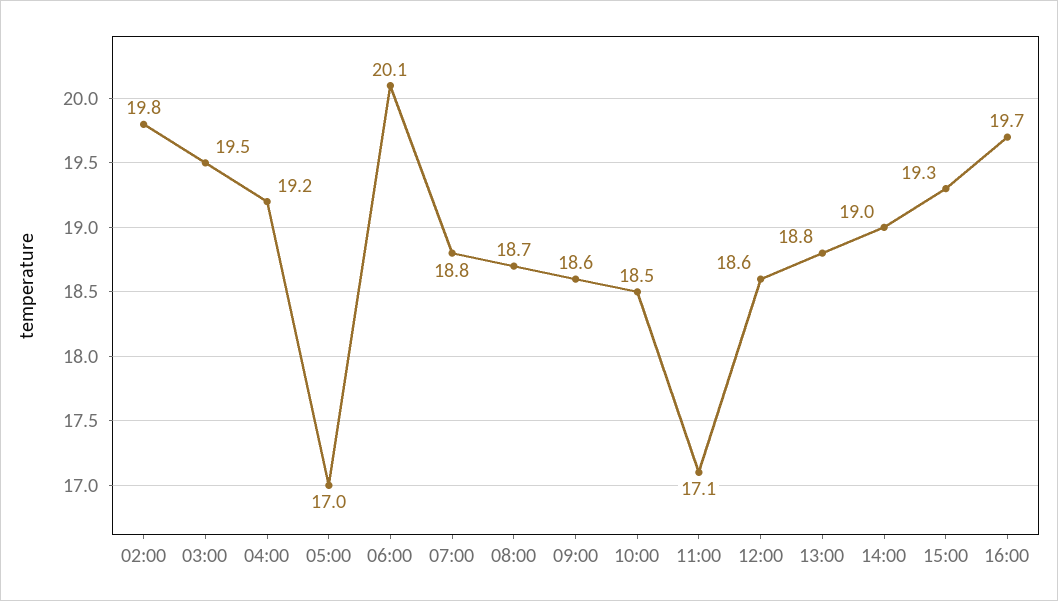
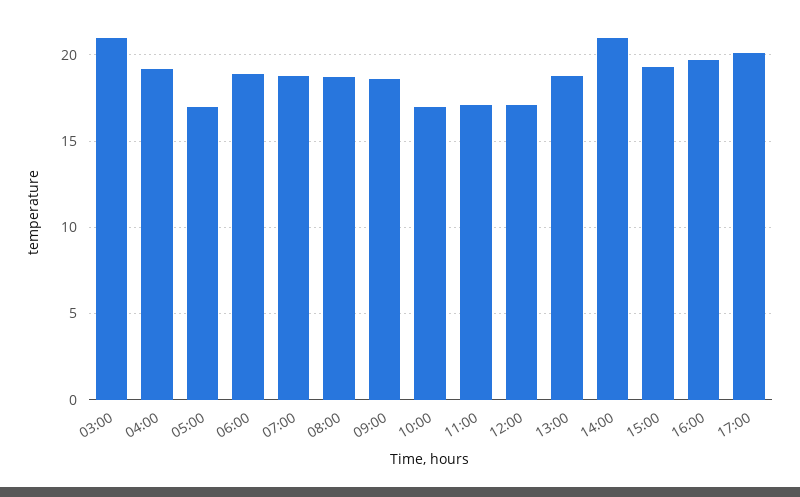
02:00: 19.8 -> none
03:00: 19.5 -> 21
06:00: 20.1 -> 19
10:00: 18.5 -> 17
12:00: 18.6 -> 17
14:00: 19 -> 21
17:00: none -> 20

